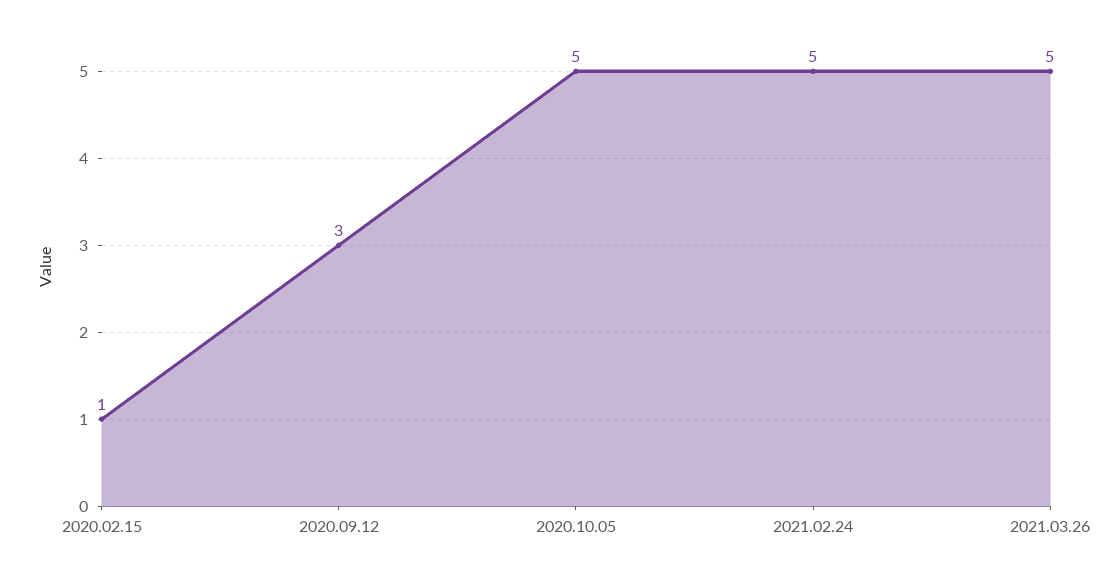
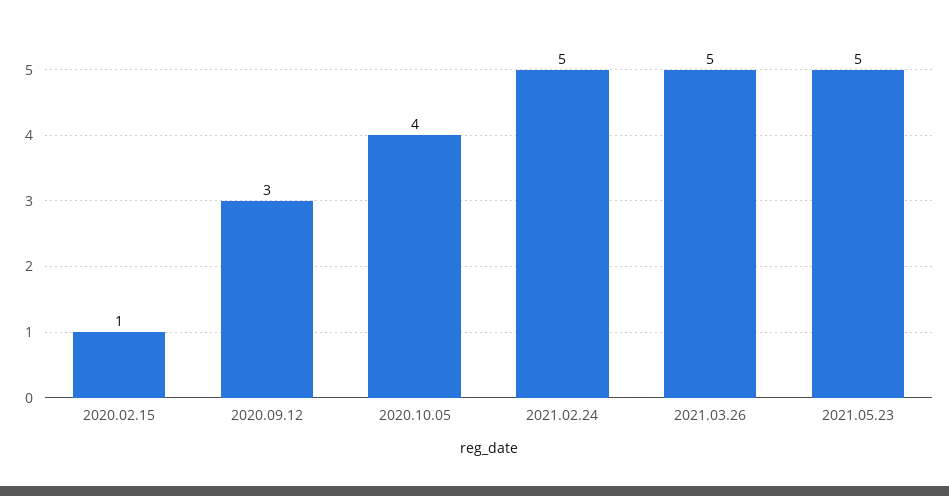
2020.10.05: 5 -> 4
2021.05.23: none -> 5

